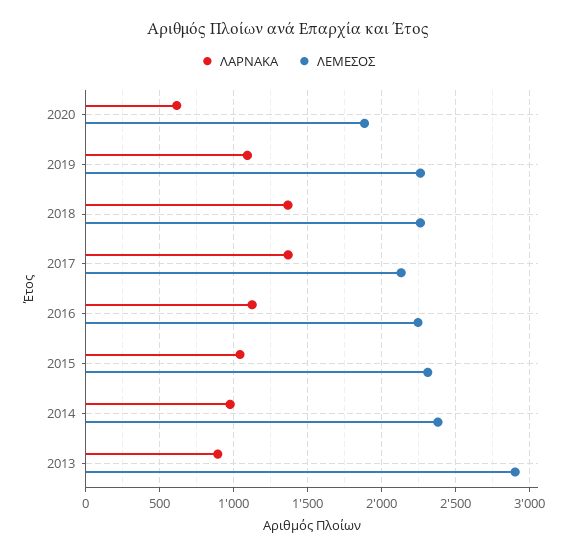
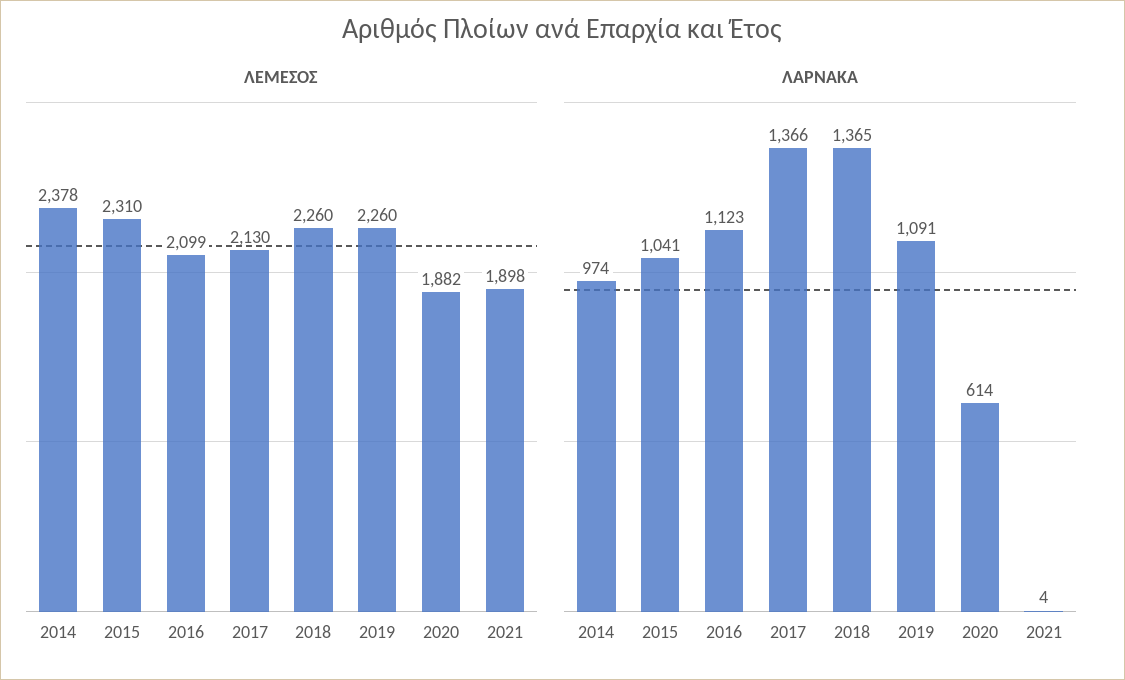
ΛΕΜΕΣΟΣ, 2016: 2250 -> 2099
ΛΑΡΝΑΚΑ, 2013: 900 -> none
ΛΕΜΕΣΟΣ, 2013: 2900 -> none
ΛΕΜΕΣΟΣ, 2021: none -> 1898
ΛΑΡΝΑΚΑ, 2021: none -> 4

